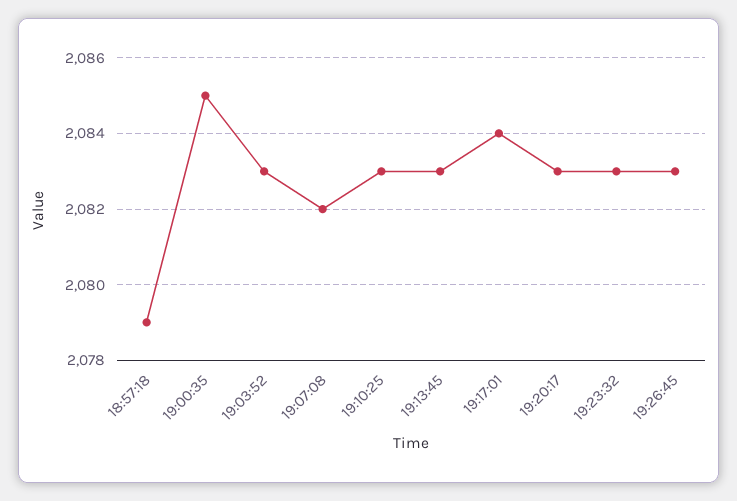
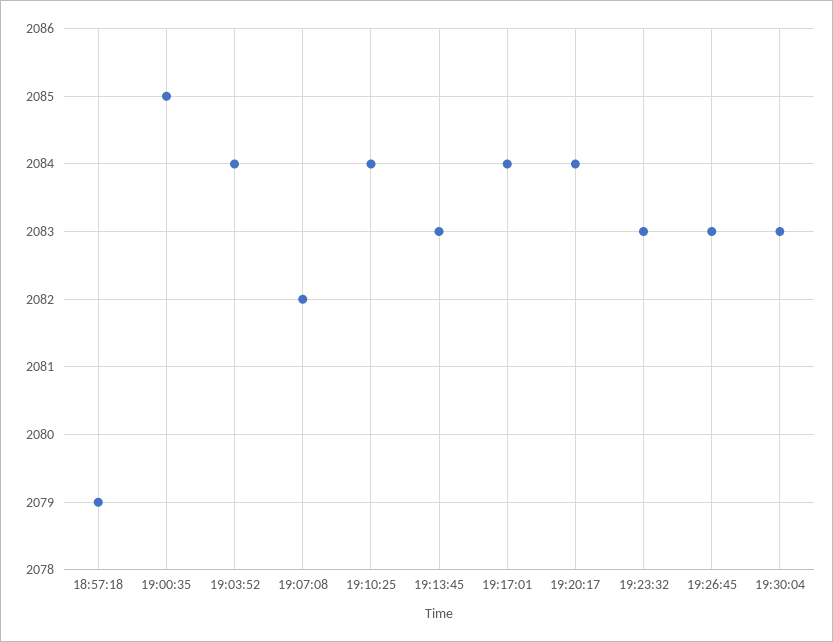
19:03:52: 2083 -> 2084
19:10:25: 2083 -> 2084
19:20:17: 2083 -> 2084
19:30:04: none -> 2083

